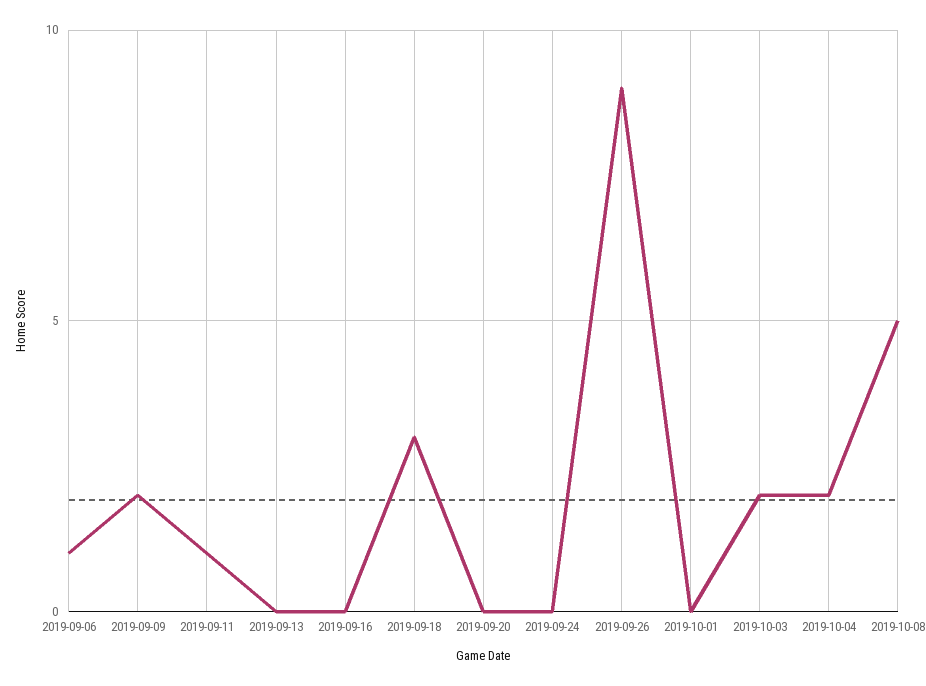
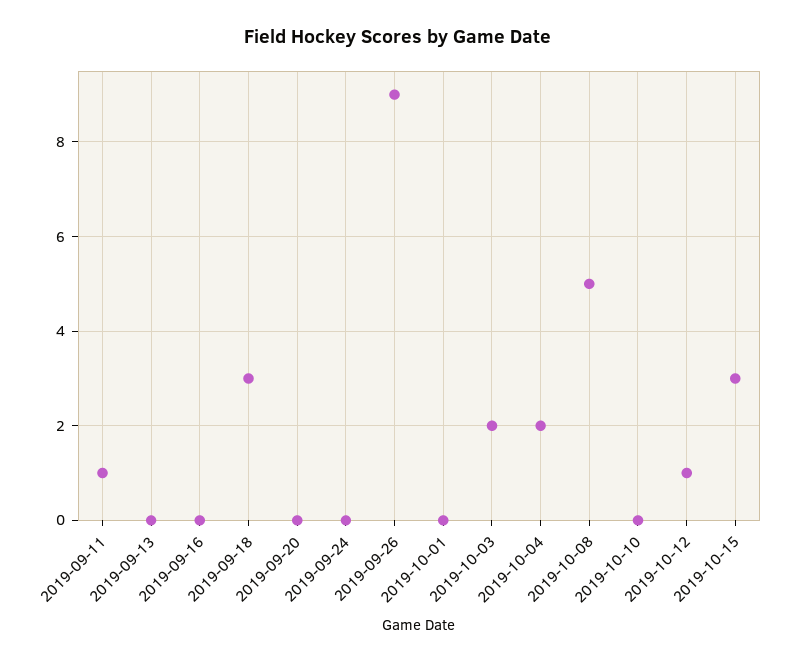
2019-09-06: 1 -> none
2019-09-09: 2 -> none
2019-10-10: none -> 0
2019-10-12: none -> 1
2019-10-15: none -> 3

